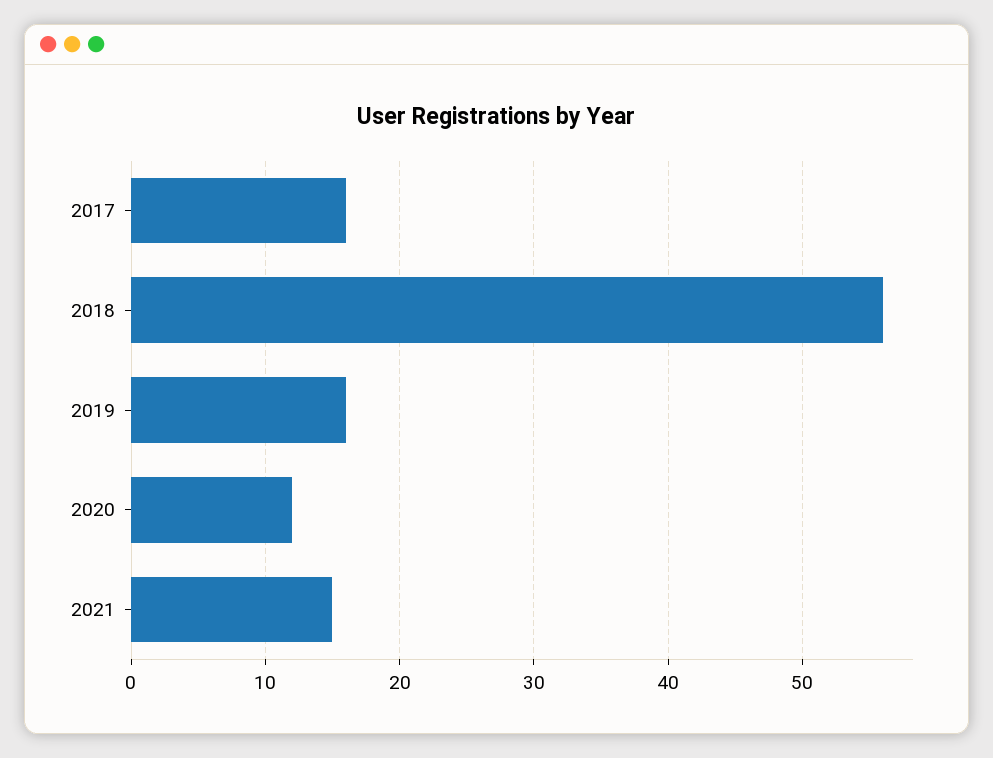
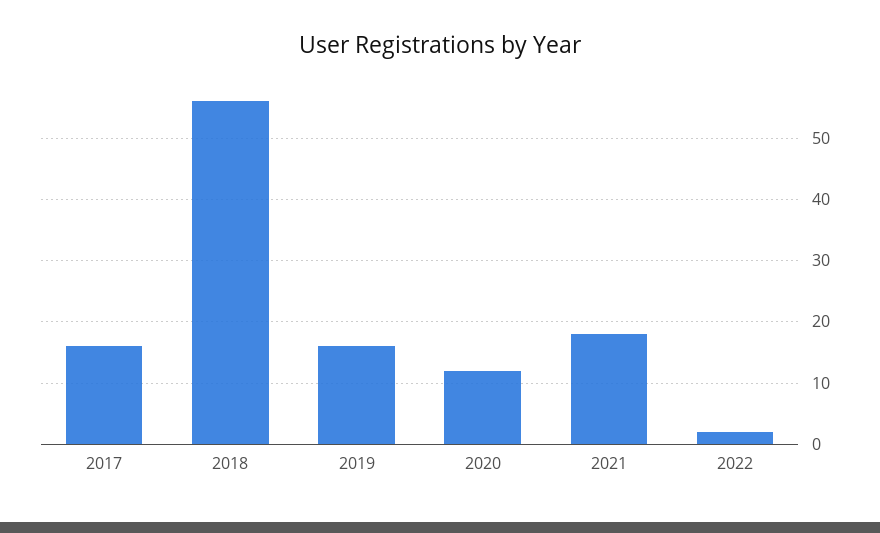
2021: 15 -> 18
2022: none -> 2

